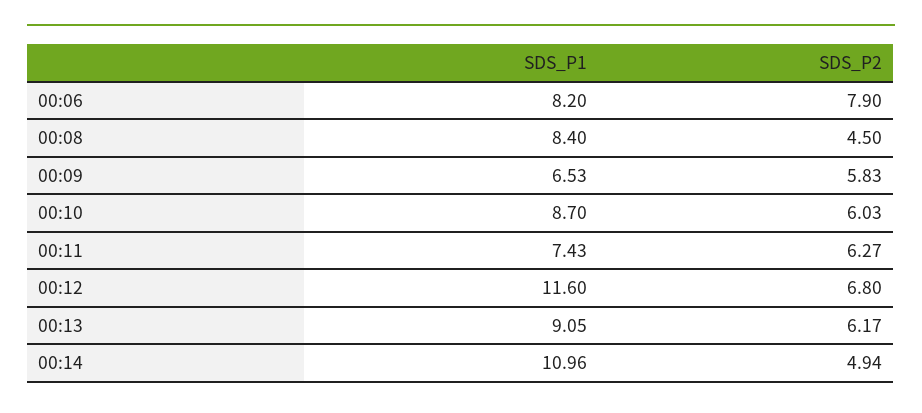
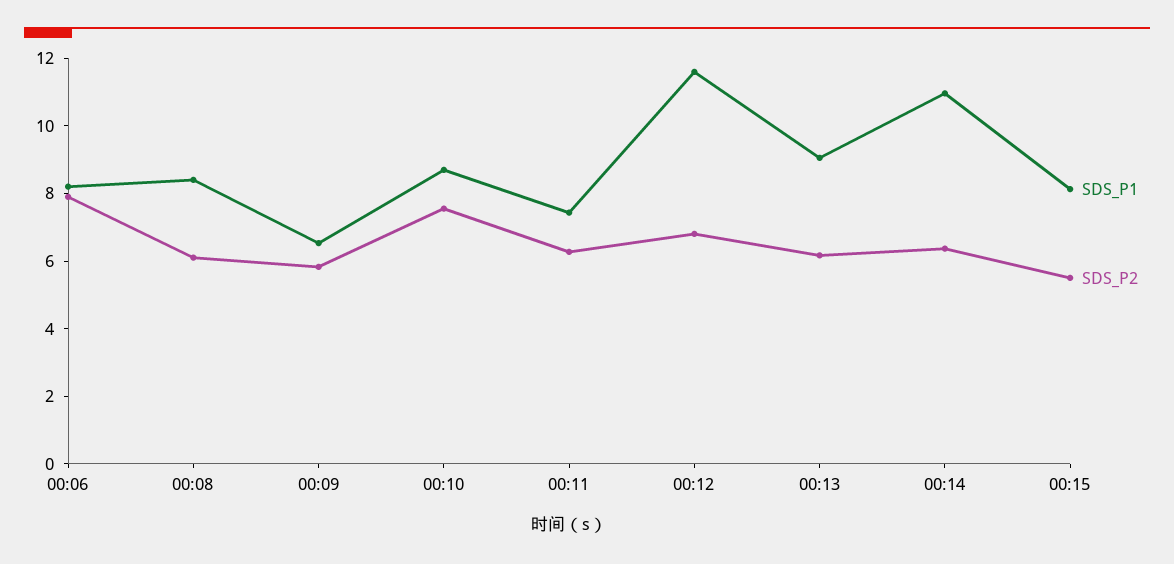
SDS_P2, 00:08: 4.5 -> 6
SDS_P2, 00:10: 6.03 -> 7.5
SDS_P2, 00:14: 4.94 -> 6.5
SDS_P1, 00:15: none -> 8
SDS_P2, 00:15: none -> 5.5

